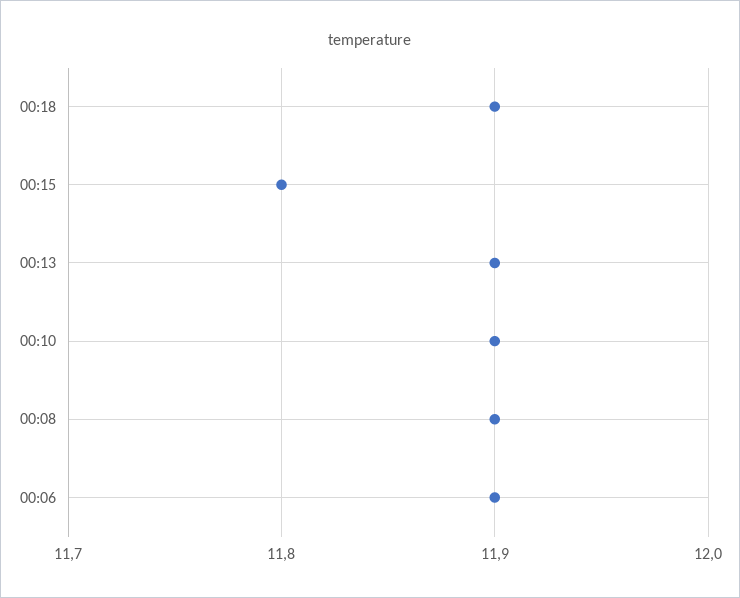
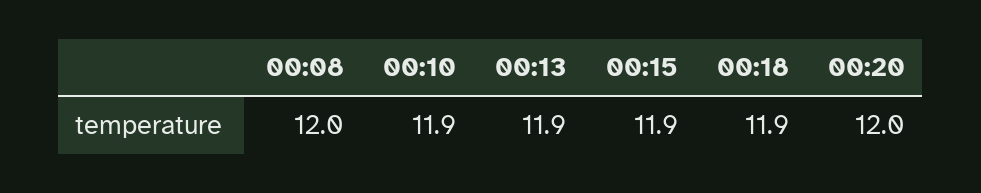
00:15: 11.8 -> 11.9
00:08: 11.9 -> 12
00:06: 11.9 -> none
00:20: none -> 12

